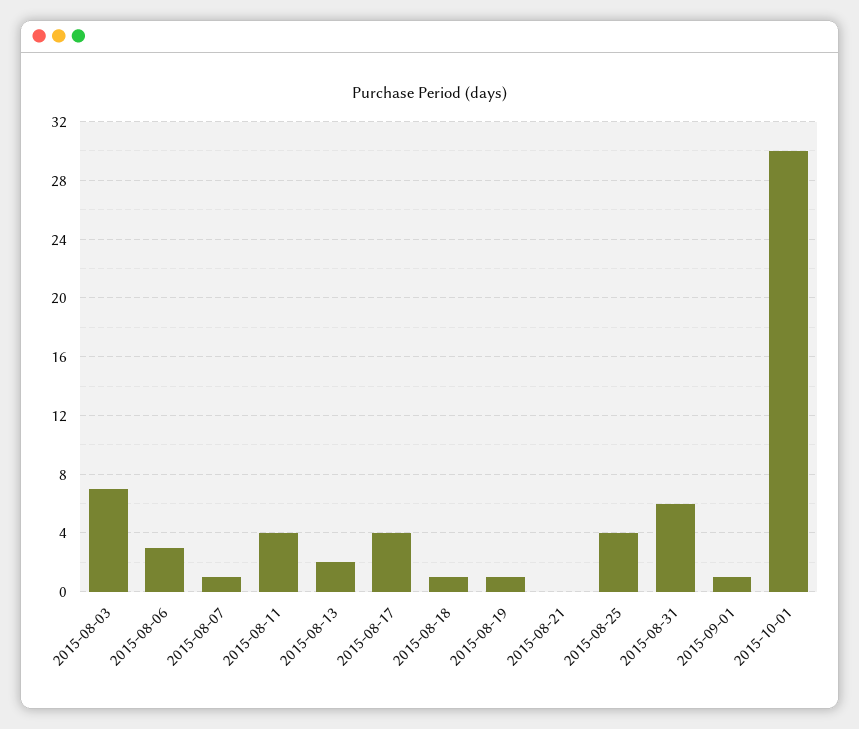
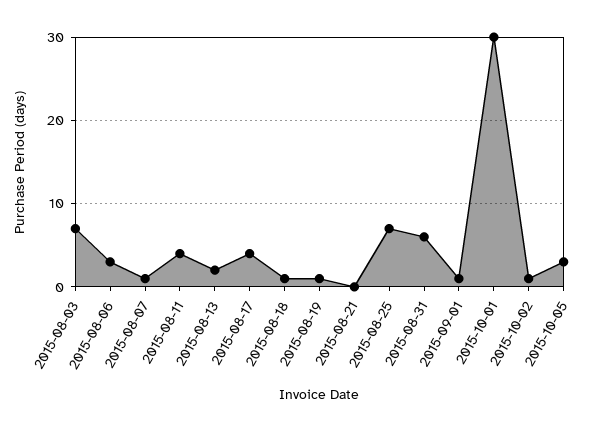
2015-08-25: 4 -> 7
2015-10-02: none -> 1
2015-10-05: none -> 3

